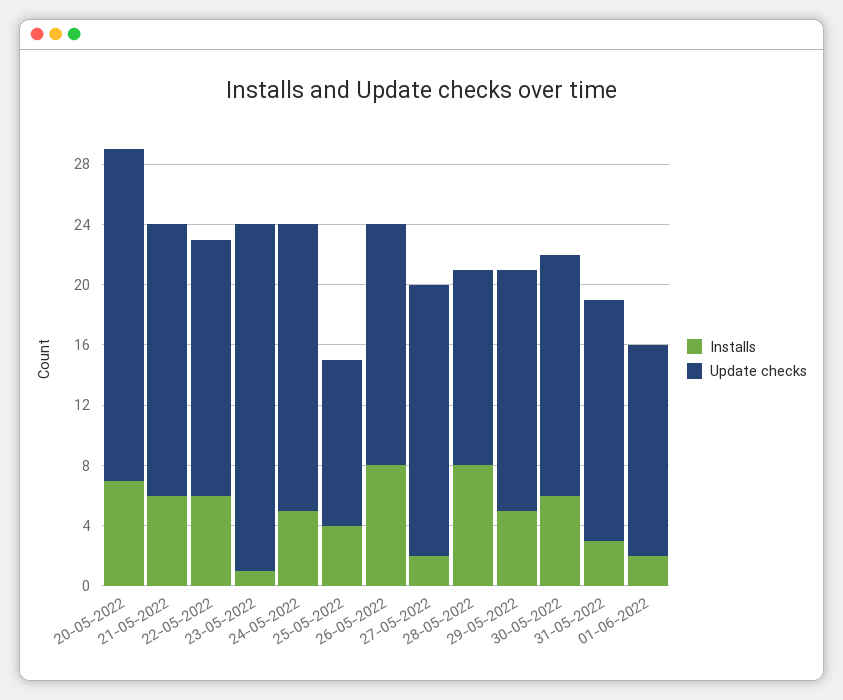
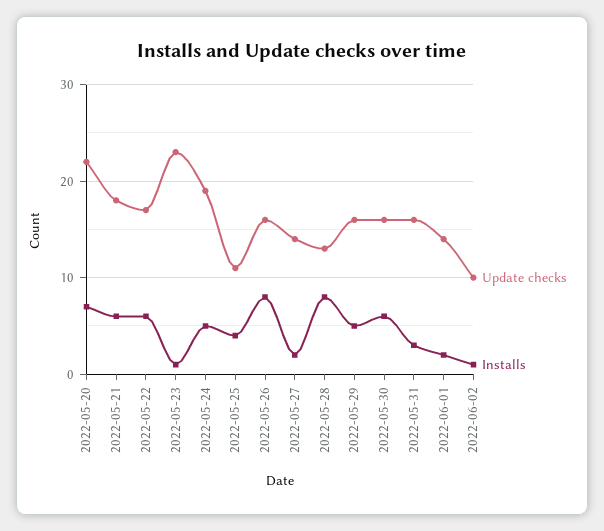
Update checks, 27-05-2022: 18 -> 14
Update checks, 2022-06-02: none -> 10
Installs, 2022-06-02: none -> 1

